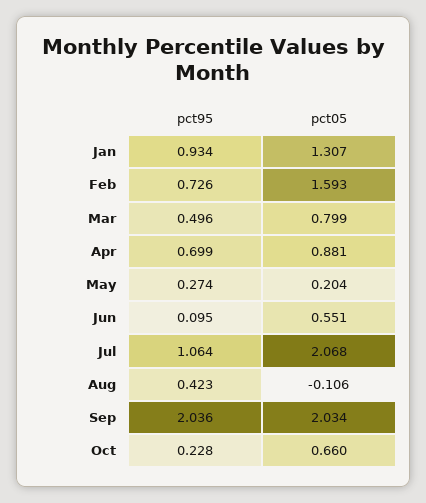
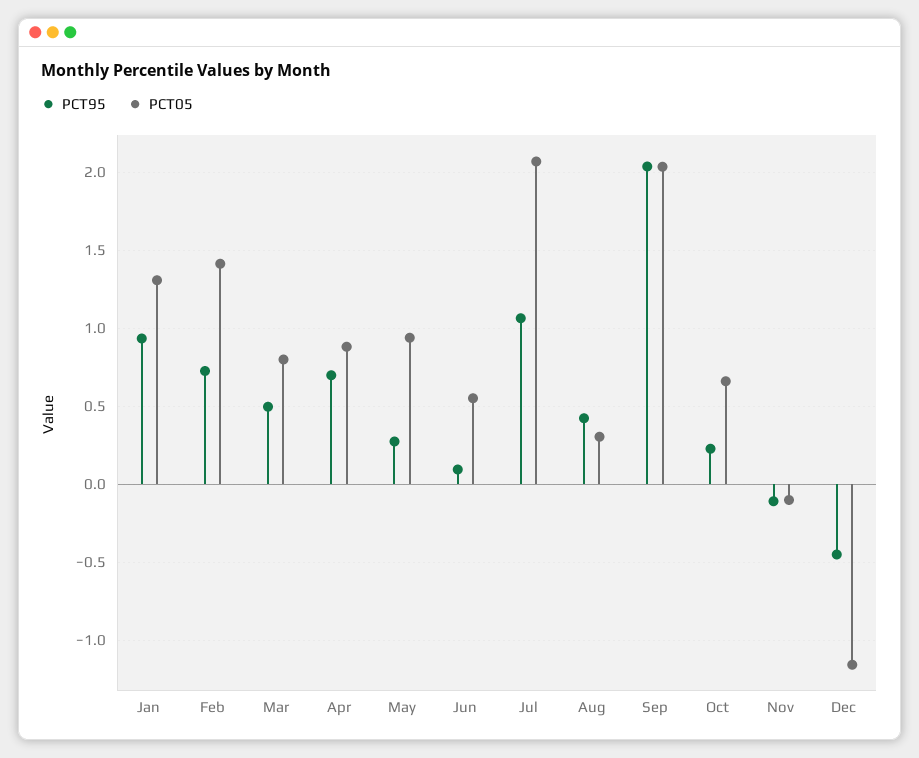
pct05, Feb: 1.593 -> 1.4
pct05, May: 0.204 -> 0.95
pct05, Aug: -0.106 -> 0.3
pct95, Nov: none -> -0.1
pct05, Nov: none -> -0.1
pct95, Dec: none -> -0.45
pct05, Dec: none -> -1.15

